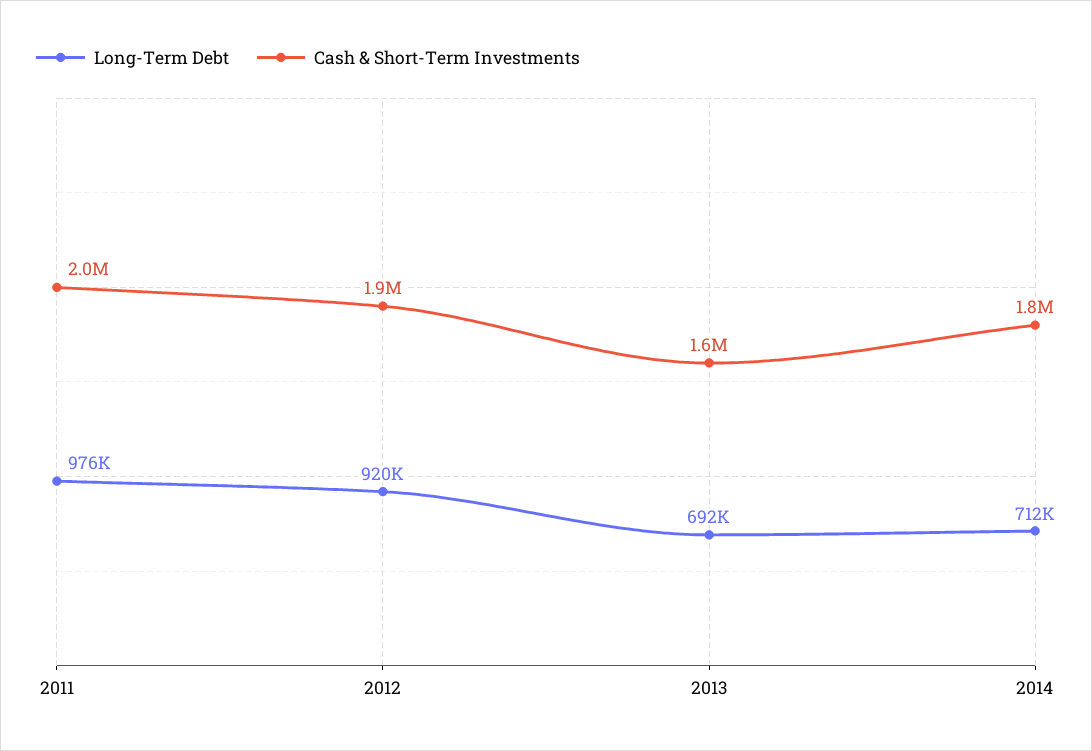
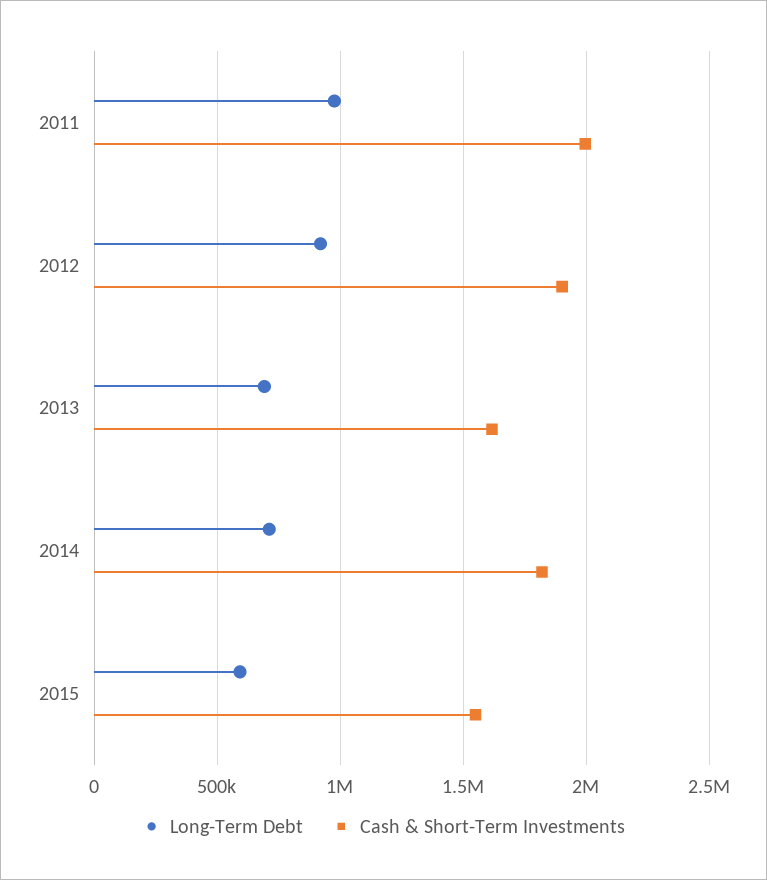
Long-Term Debt, 2015: none -> 600000
Cash & Short-Term Investments, 2015: none -> 1550000

